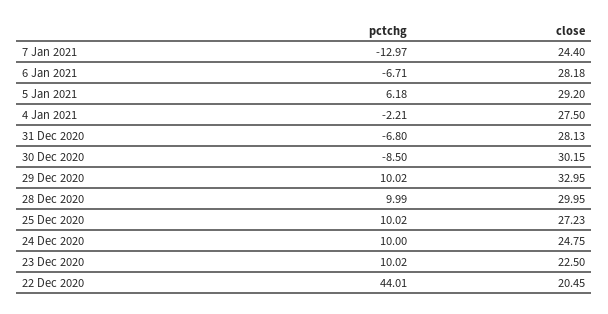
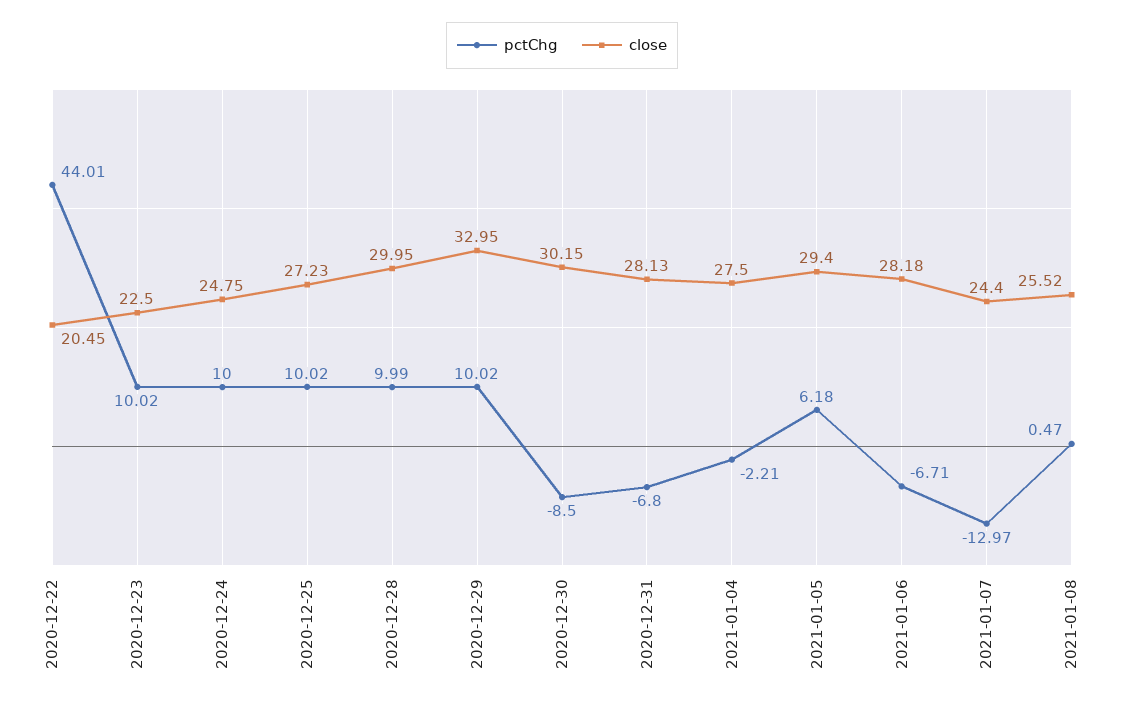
close, 5 Jan 2021: 29.2 -> 29.4
pctchg, 2021-01-08: none -> 0.47
close, 2021-01-08: none -> 25.52

